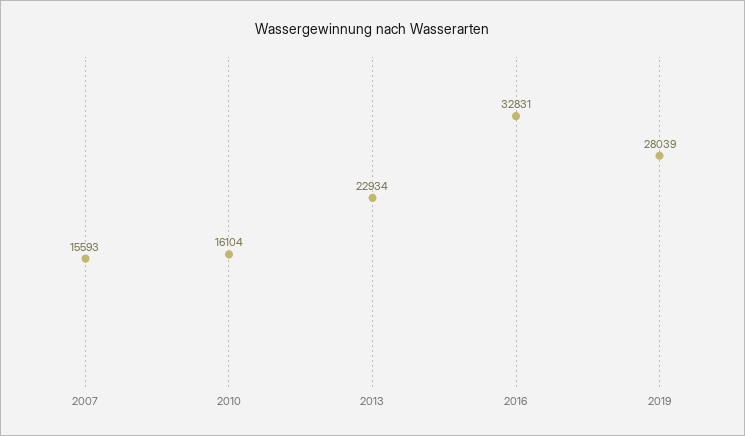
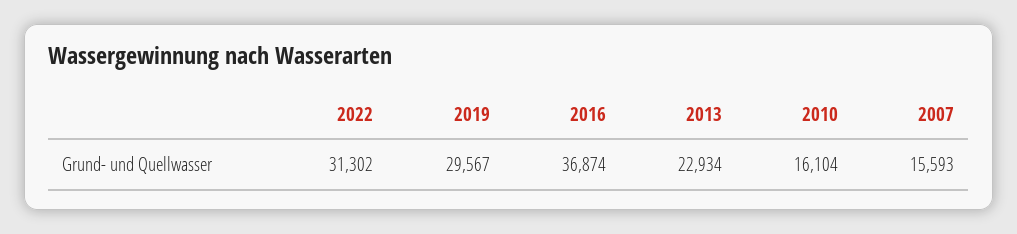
2016: 32831 -> 36874
2019: 28039 -> 29567
2022: none -> 31302

